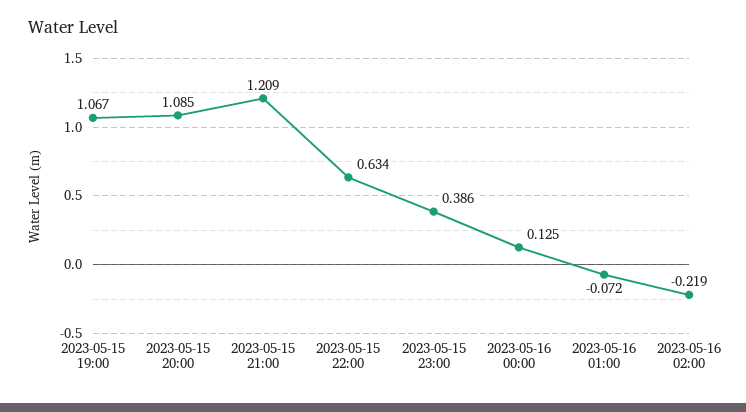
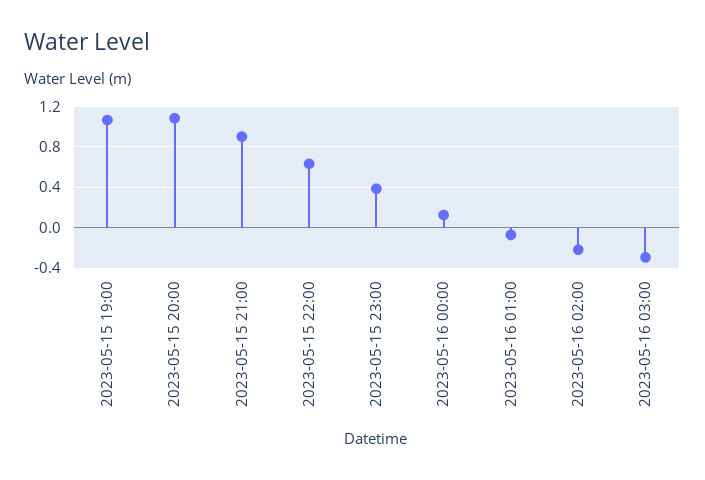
2023-05-15 21:00: 1.209 -> 0.9
2023-05-16 03:00: none -> -0.3

